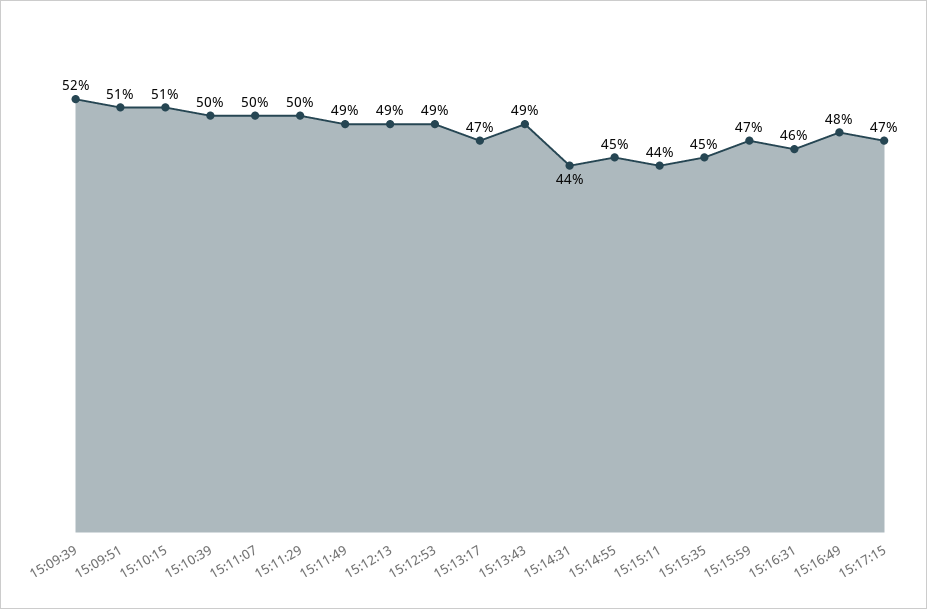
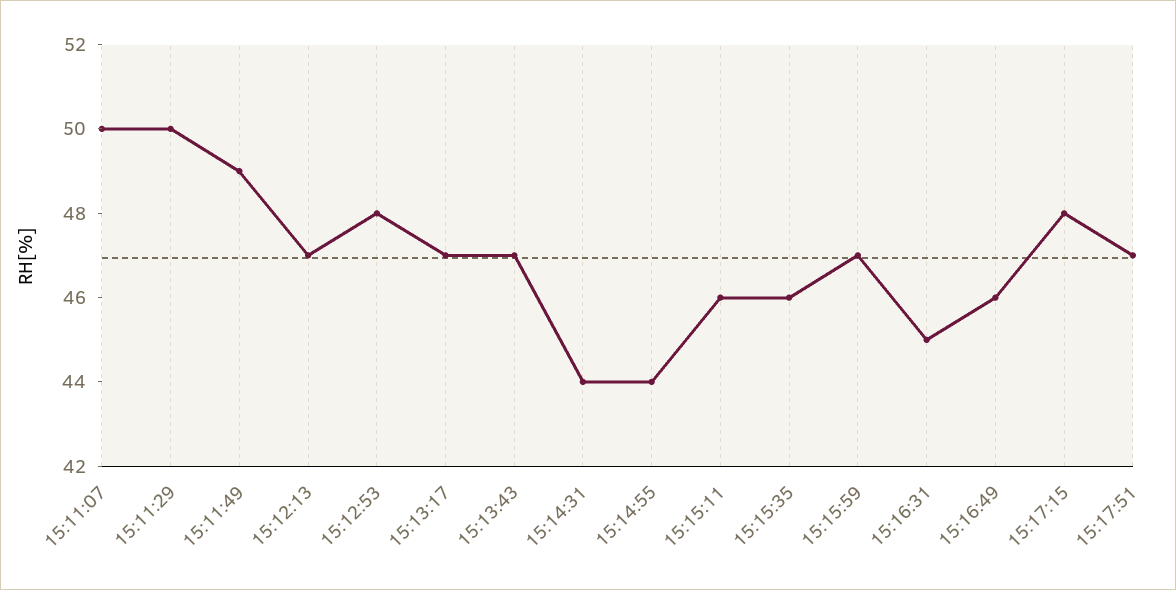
15:09:39: 52 -> none
15:09:51: 51 -> none
15:10:15: 51 -> none
15:10:39: 50 -> none
15:12:13: 49 -> 47
15:12:53: 49 -> 48
15:13:43: 49 -> 47
15:14:55: 45 -> 44
15:15:11: 44 -> 46
15:15:35: 45 -> 46
15:16:31: 46 -> 45
15:16:49: 48 -> 46
15:17:15: 47 -> 48
15:17:51: none -> 47

